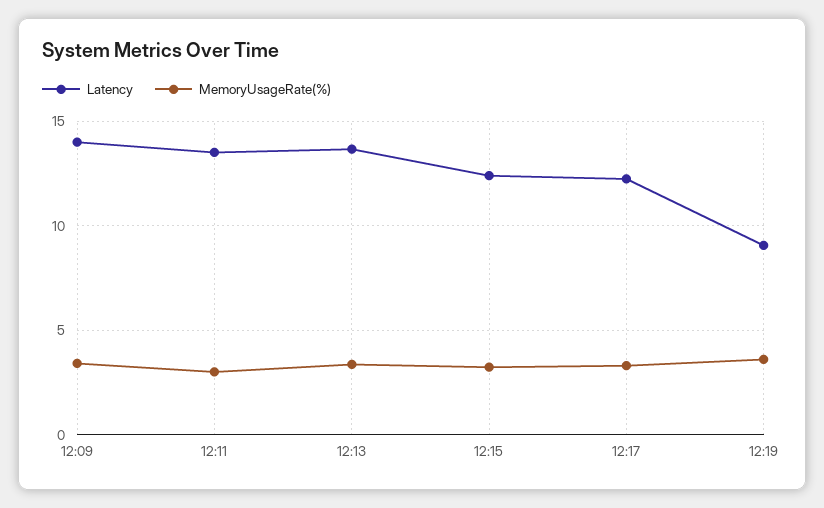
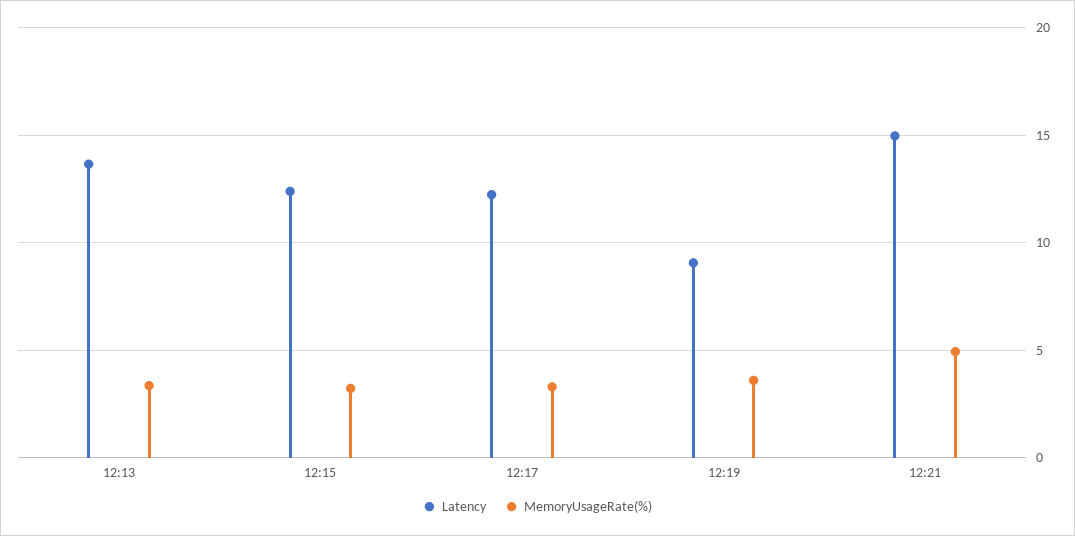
Latency, 12:09: 14 -> none
MemoryUsageRate(%), 12:09: 3.5 -> none
Latency, 12:11: 13.5 -> none
MemoryUsageRate(%), 12:11: 3 -> none
Latency, 12:21: none -> 15
MemoryUsageRate(%), 12:21: none -> 5

